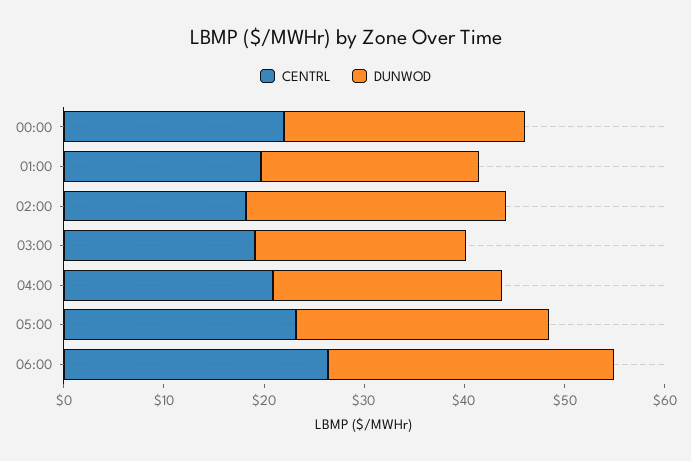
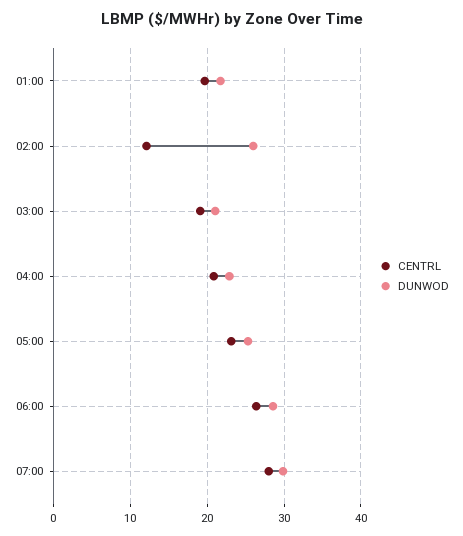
CENTRL, 00:00: 22 -> none
DUNWOD, 00:00: 24 -> none
CENTRL, 02:00: 18 -> 12
CENTRL, 07:00: none -> 28
DUNWOD, 07:00: none -> 30

